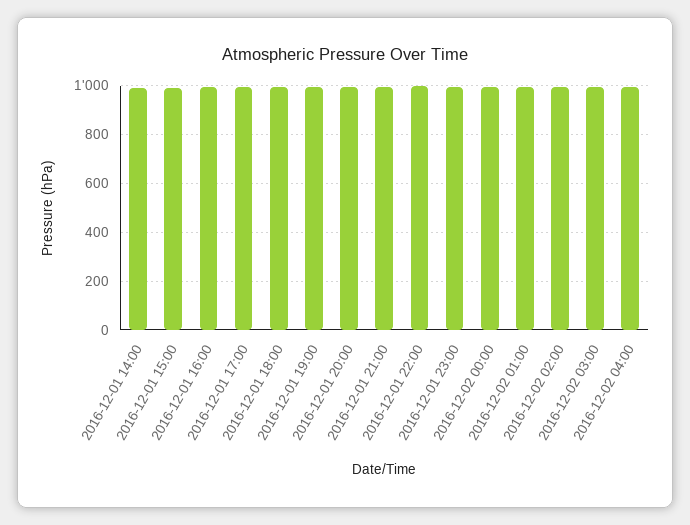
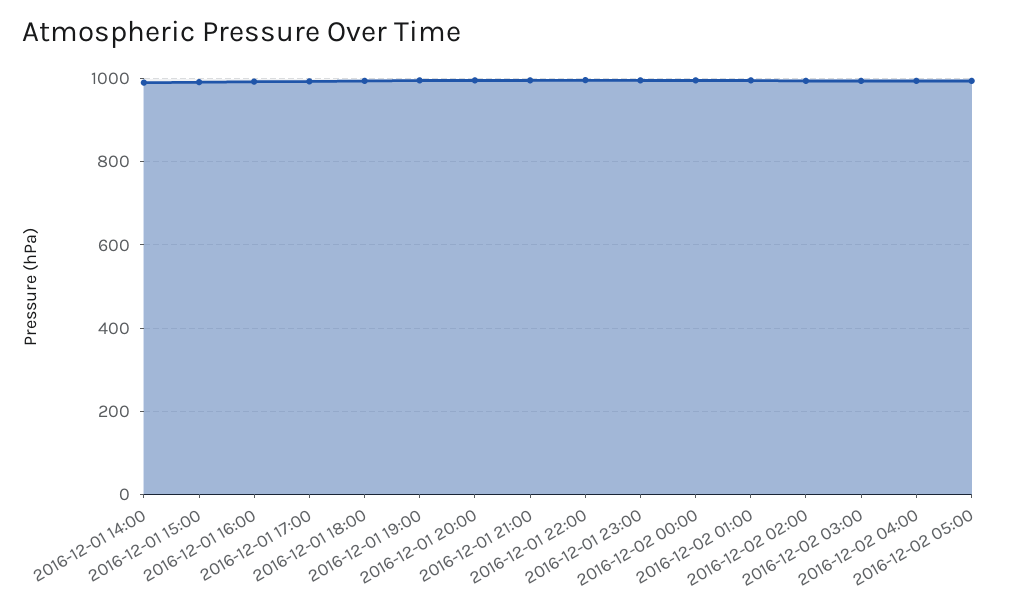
2016-12-02 05:00: none -> 1000

